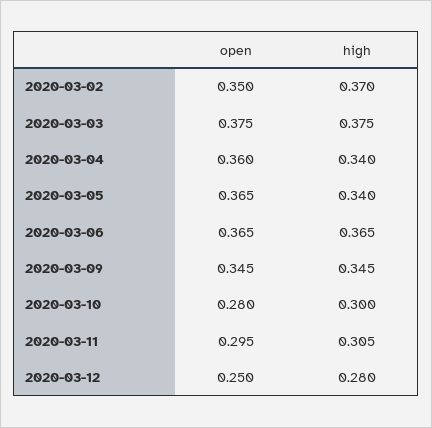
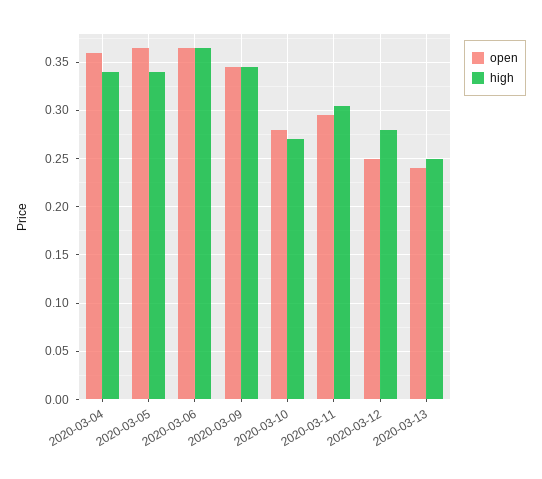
open, 2020-03-02: 0.35 -> none
high, 2020-03-02: 0.37 -> none
open, 2020-03-03: 0.375 -> none
high, 2020-03-03: 0.375 -> none
high, 2020-03-10: 0.3 -> 0.27
open, 2020-03-13: none -> 0.24
high, 2020-03-13: none -> 0.25

